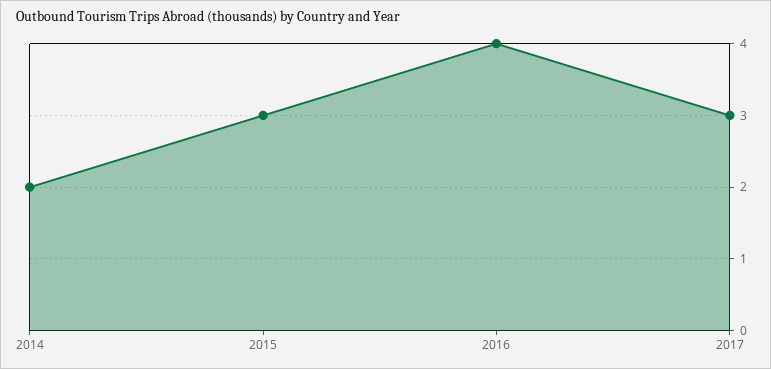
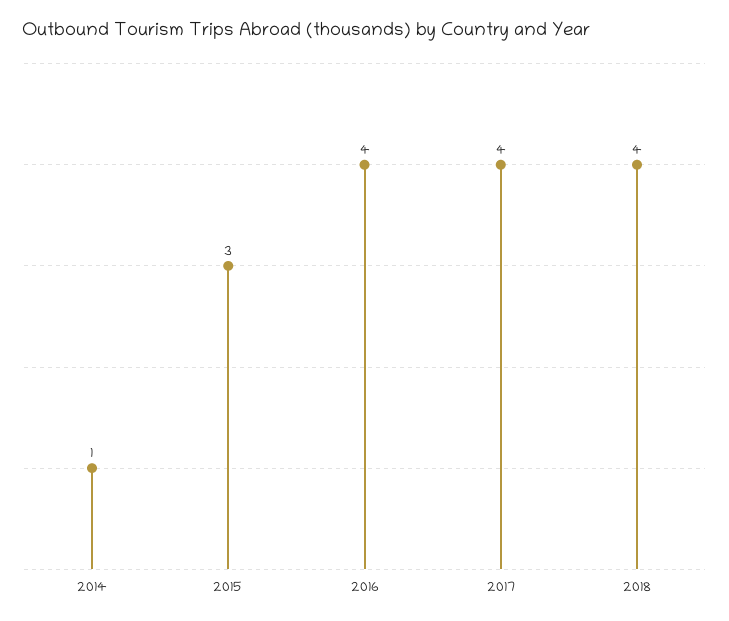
2014: 2 -> 1
2017: 3 -> 4
2018: none -> 4

